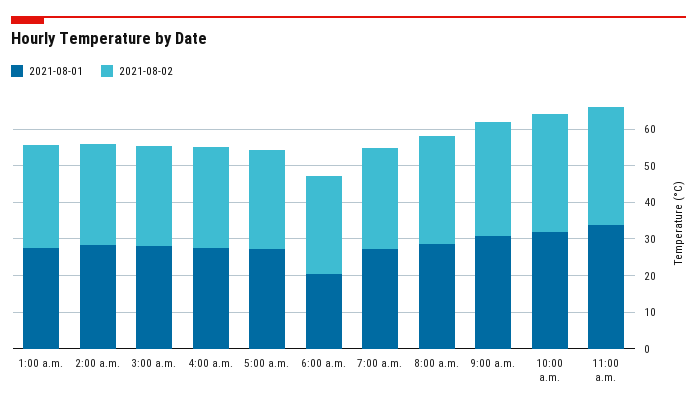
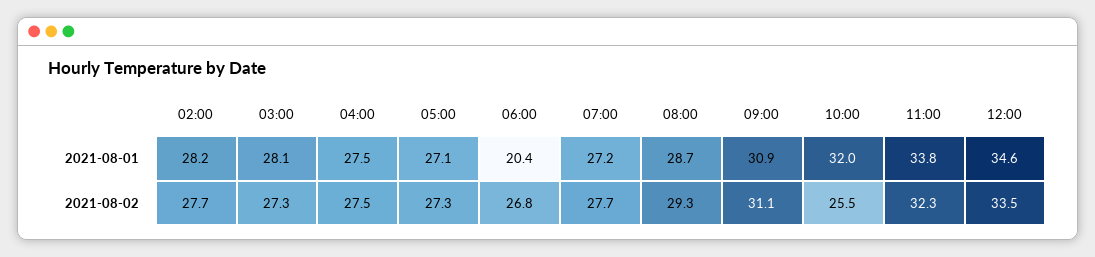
2021-08-01, 1:00 a.m.: 27.5 -> none
2021-08-02, 1:00 a.m.: 27.5 -> none
2021-08-02, 10:00 a.m.: 32.5 -> 25.5
2021-08-01, 12:00: none -> 34.6
2021-08-02, 12:00: none -> 33.5

